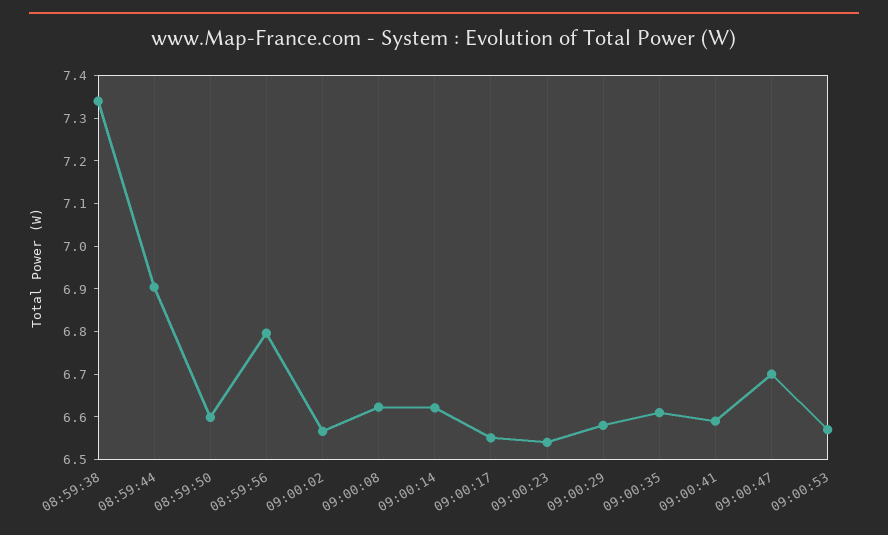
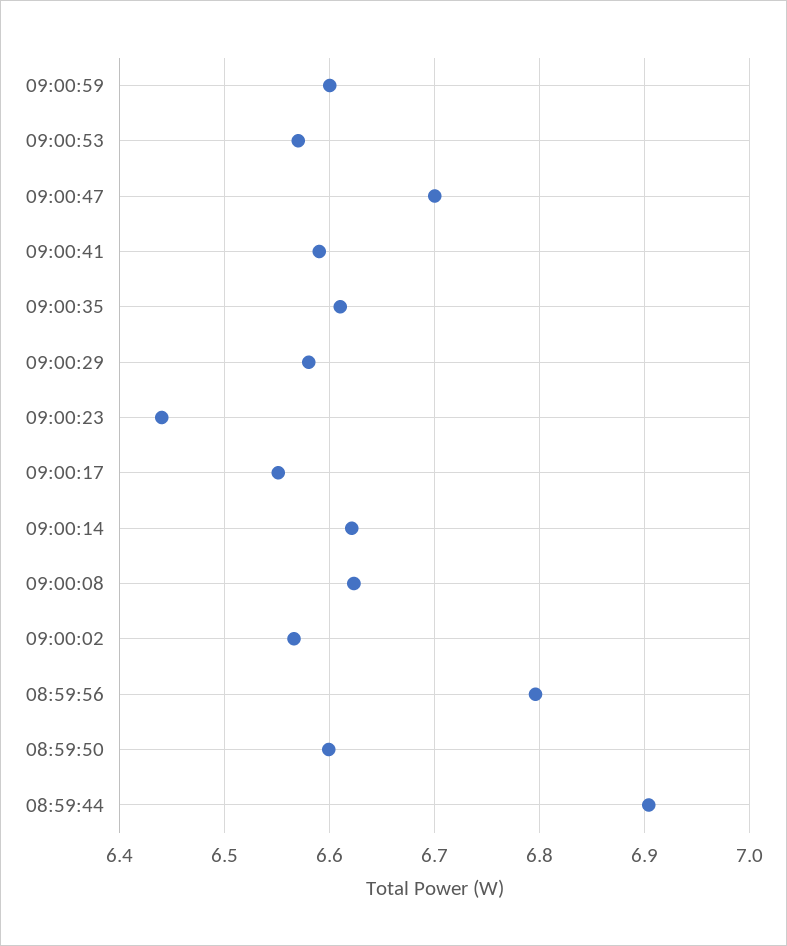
08:59:38: 7.34 -> none
09:00:23: 6.54 -> 6.44
09:00:59: none -> 6.6

